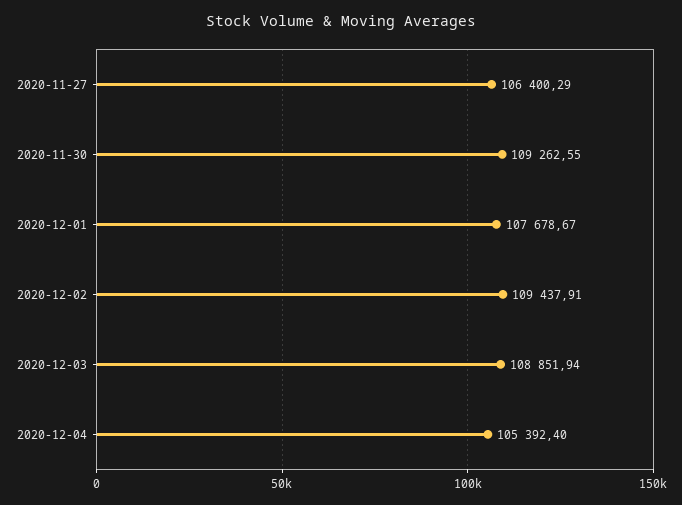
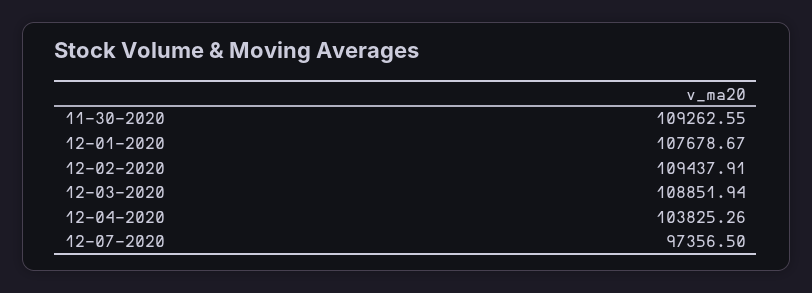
2020-11-27: 106400.29 -> none
2020-12-04: 105392.4 -> 103825.26
12-07-2020: none -> 97356.5

